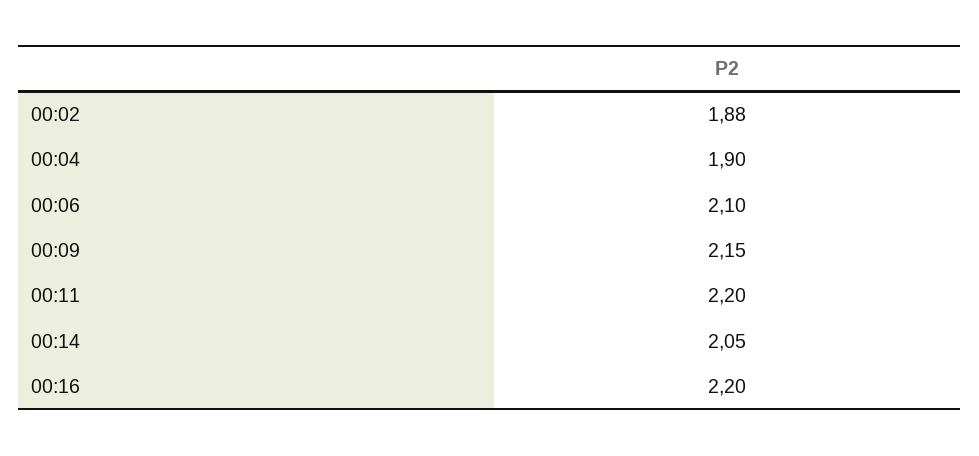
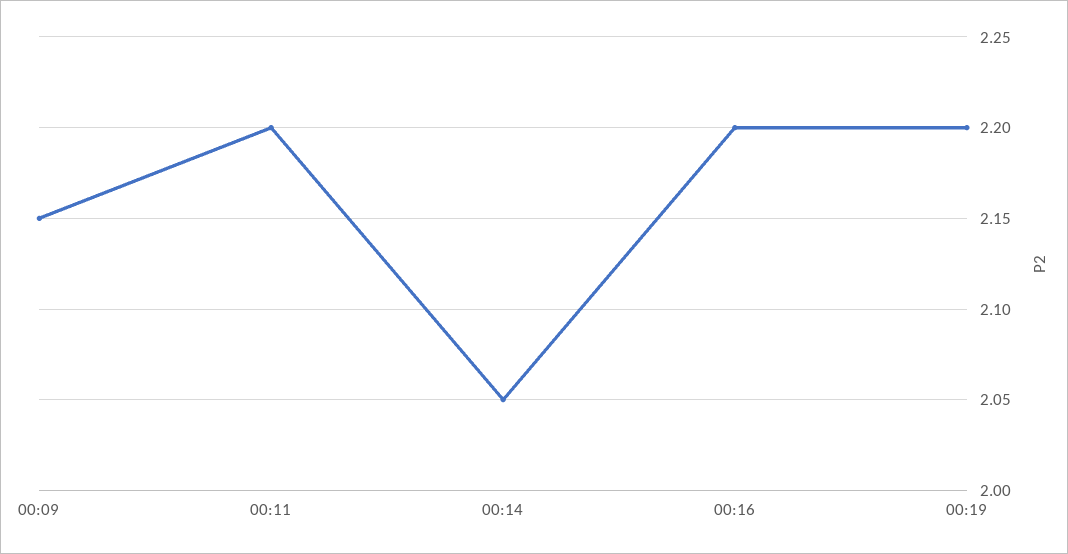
00:02: 1.88 -> none
00:04: 1.9 -> none
00:06: 2.1 -> none
00:19: none -> 2.2

